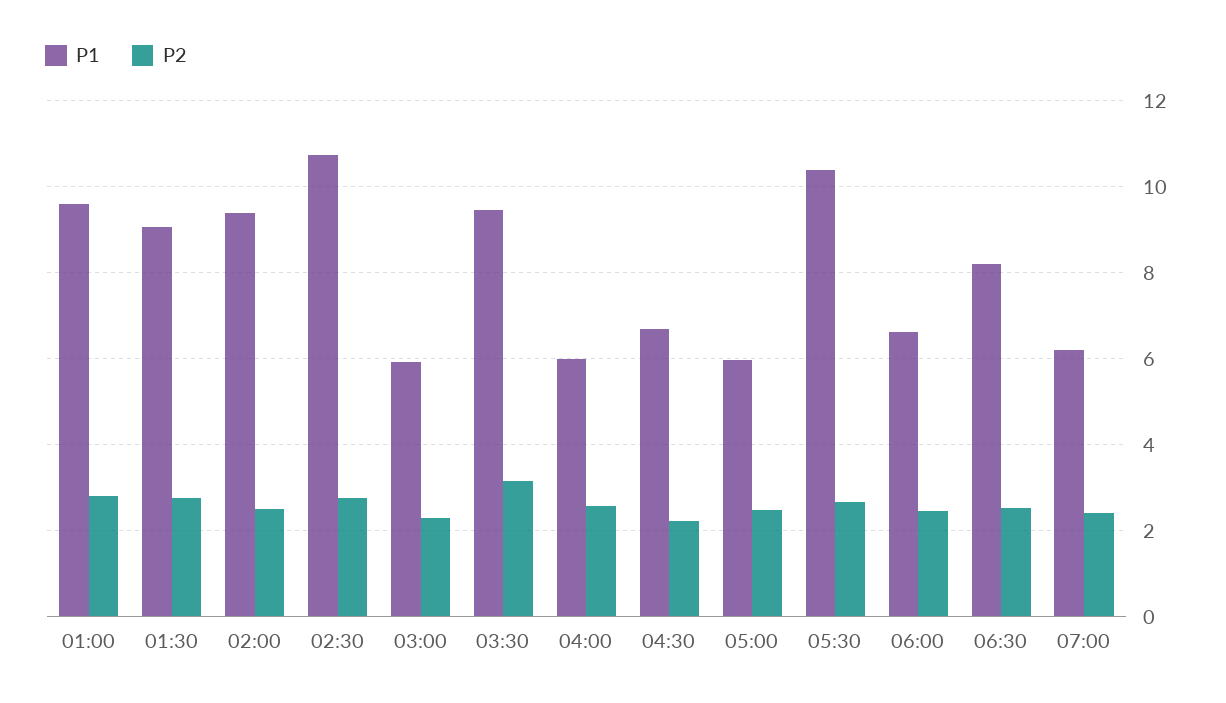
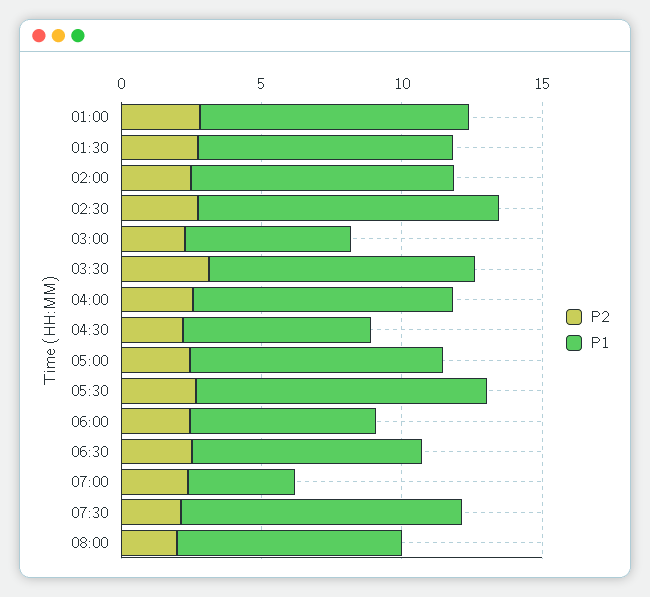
P1, 04:00: 6 -> 9
P1, 05:00: 6 -> 9
P1, 07:00: 6.2 -> 4
P2, 07:30: none -> 2
P1, 07:30: none -> 10
P2, 08:00: none -> 2
P1, 08:00: none -> 8

